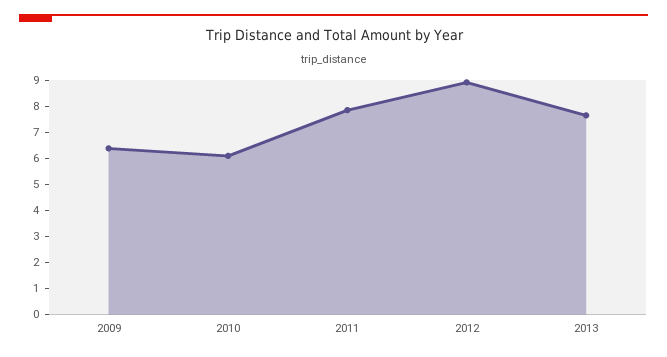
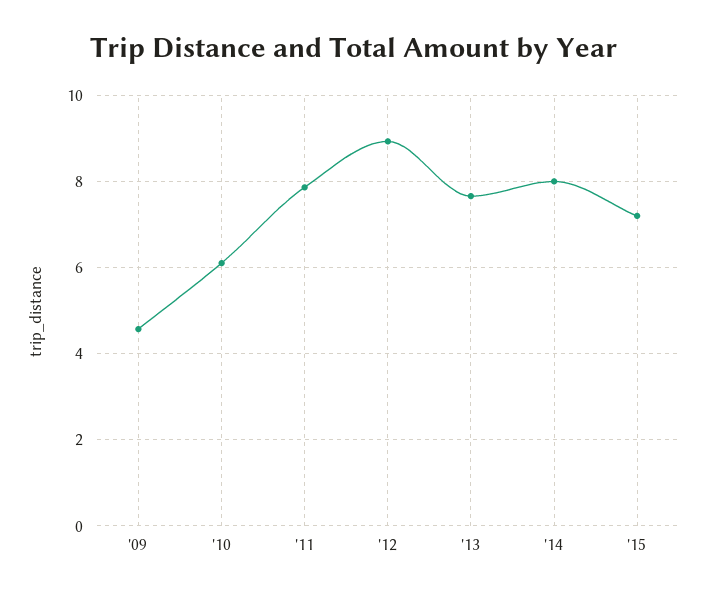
2009: 6.5 -> 4.6
'14: none -> 8
'15: none -> 7.2

